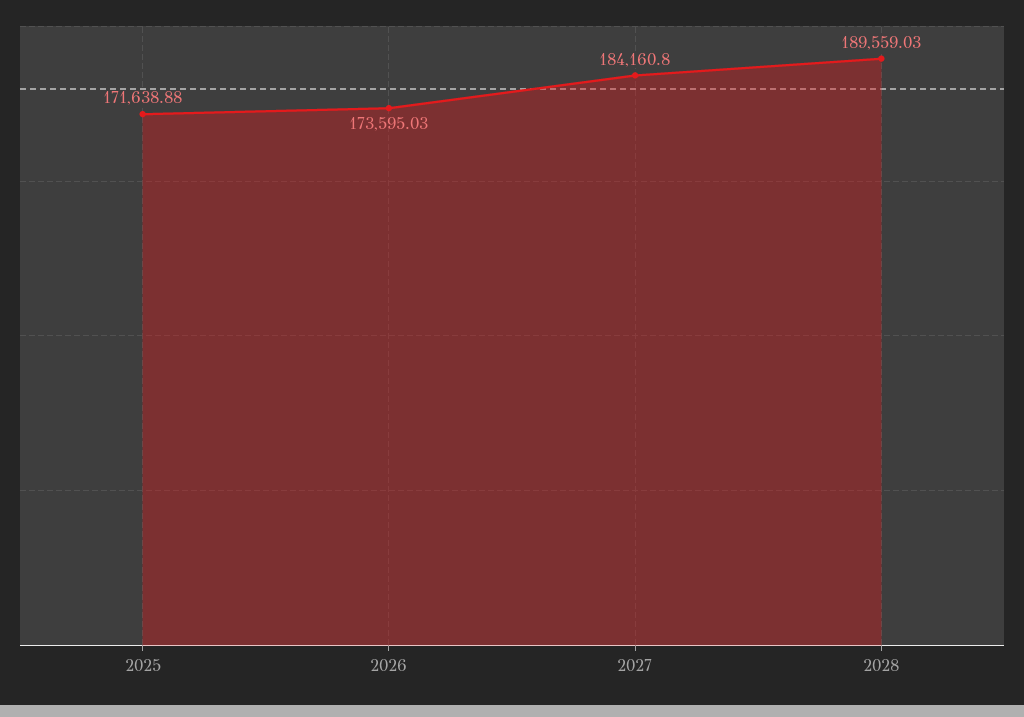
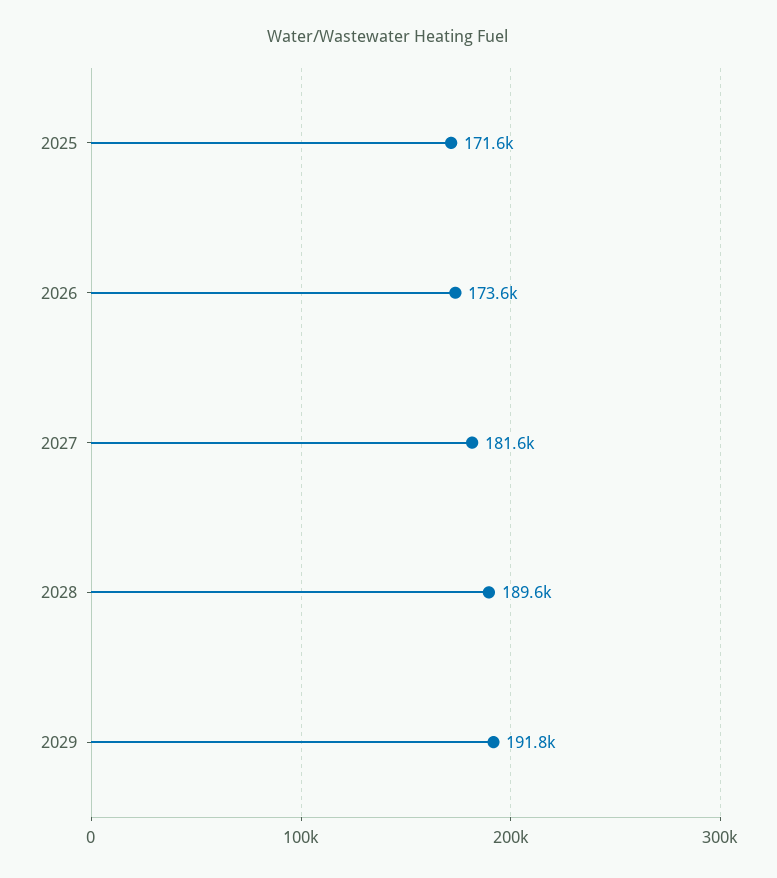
2027: 184160.8 -> 181600
2029: none -> 191800

